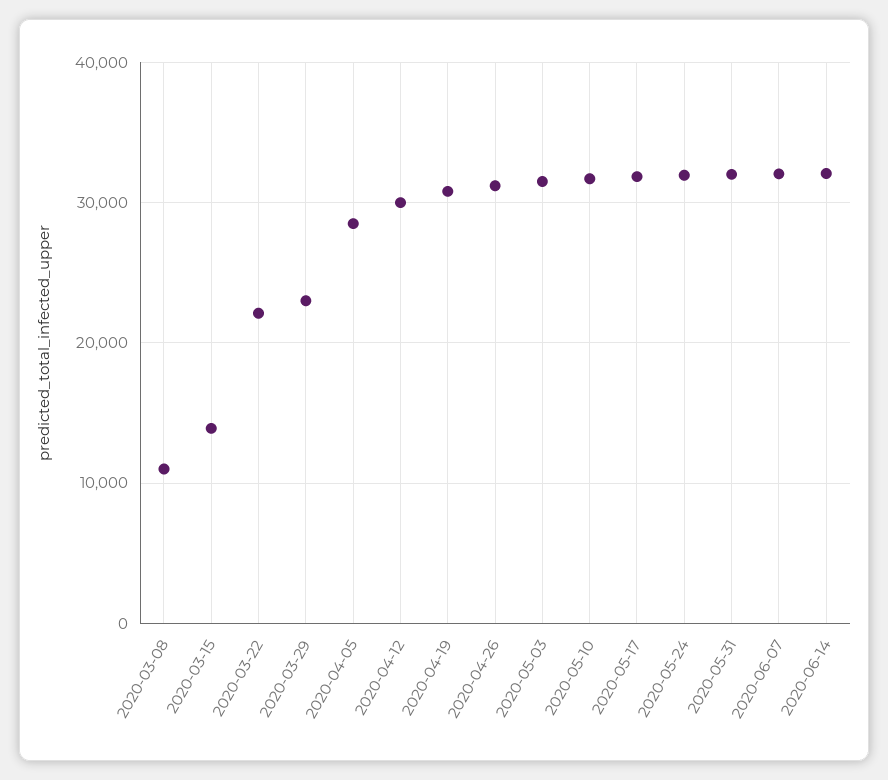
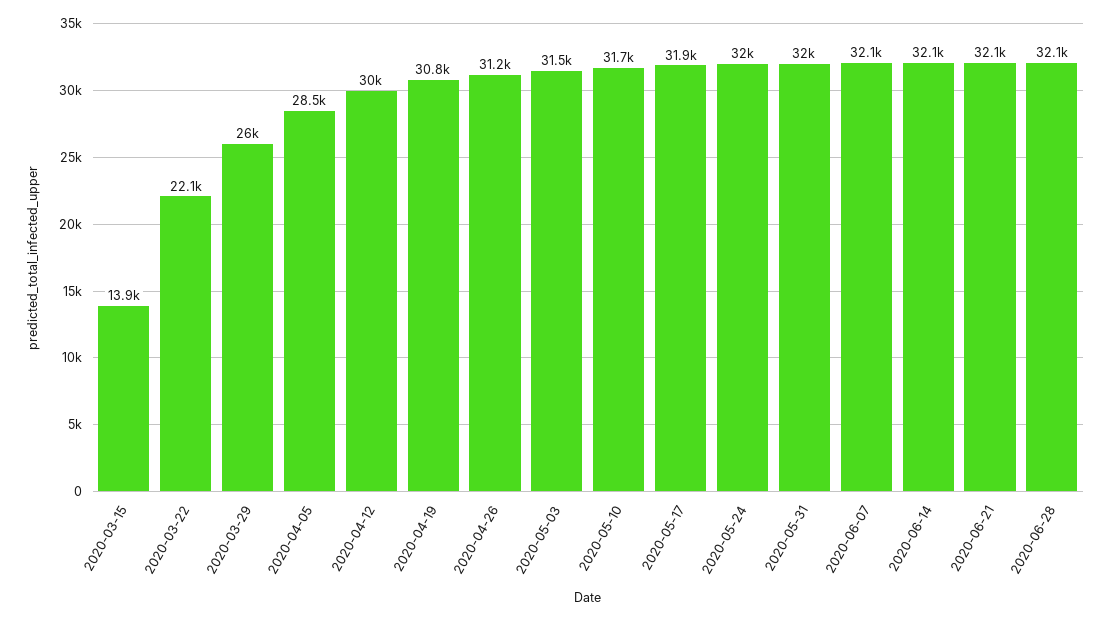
2020-03-08: 11000 -> none
2020-03-29: 23000 -> 26000
2020-06-21: none -> 32100
2020-06-28: none -> 32100

